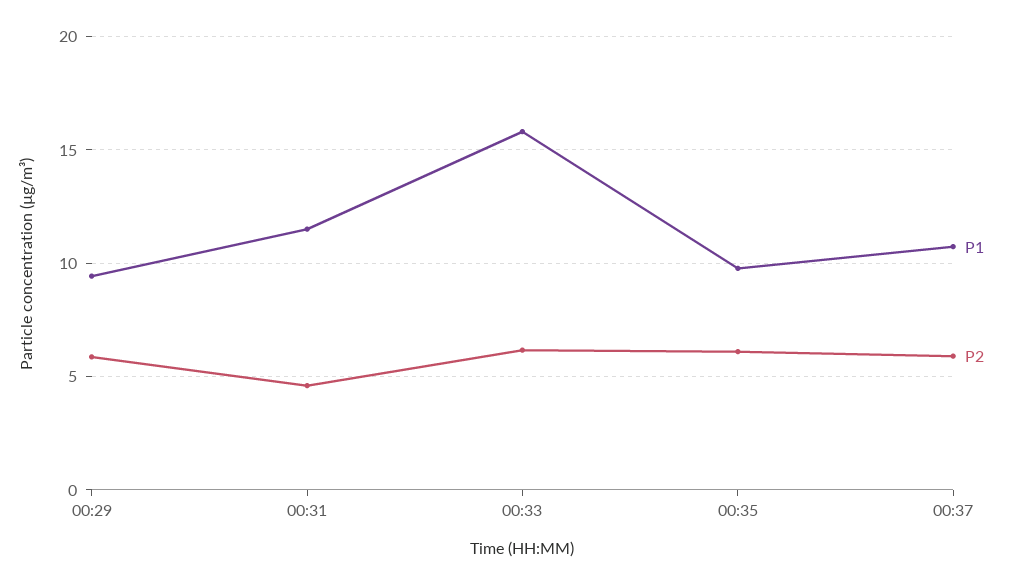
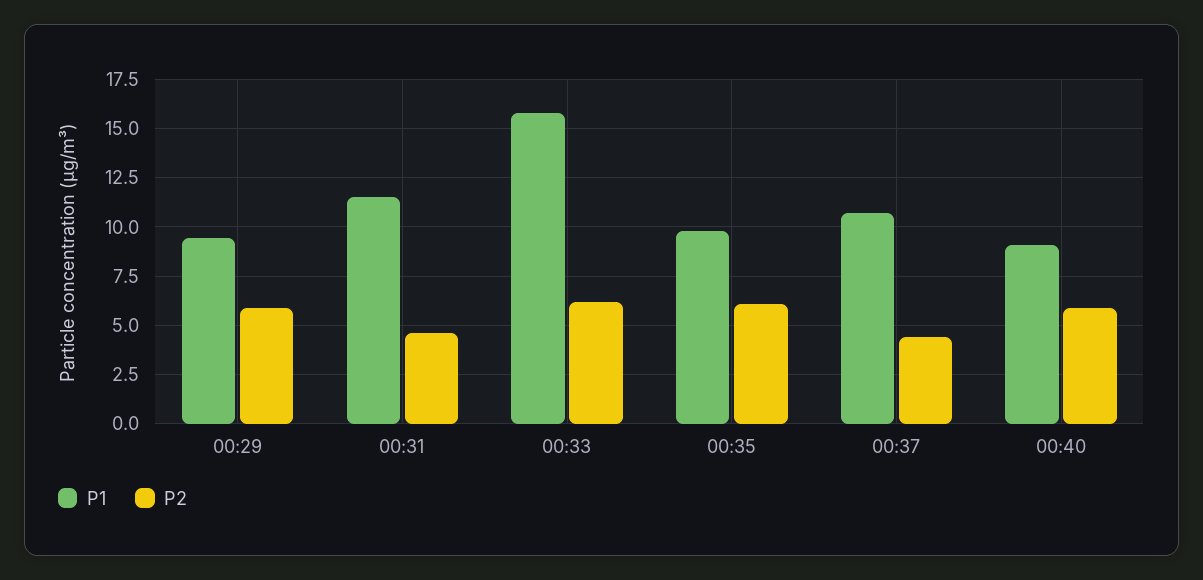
P2, 00:37: 6 -> 4.5
P1, 00:40: none -> 9
P2, 00:40: none -> 6

